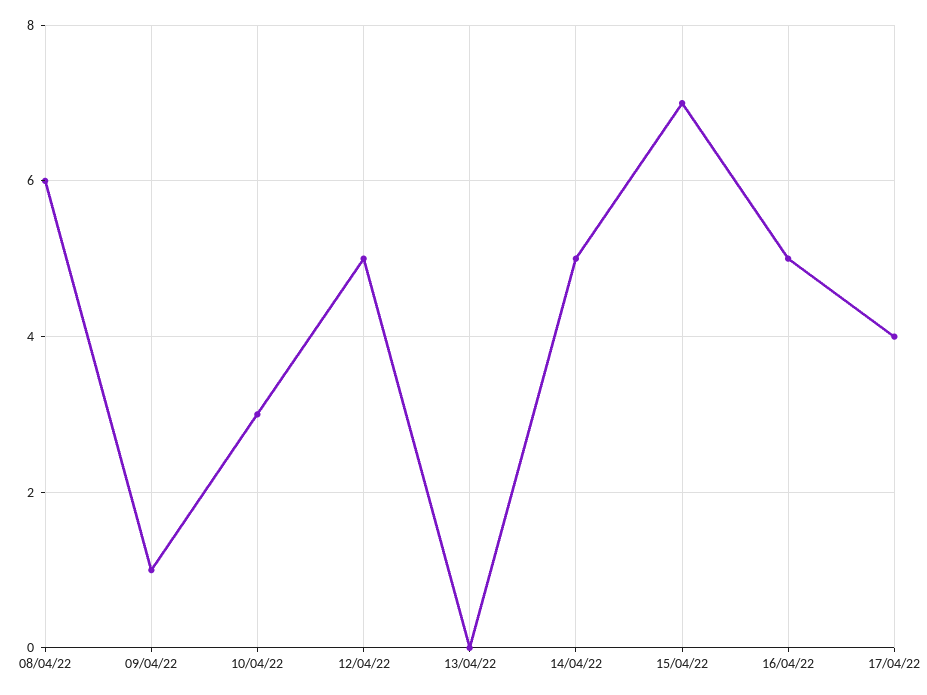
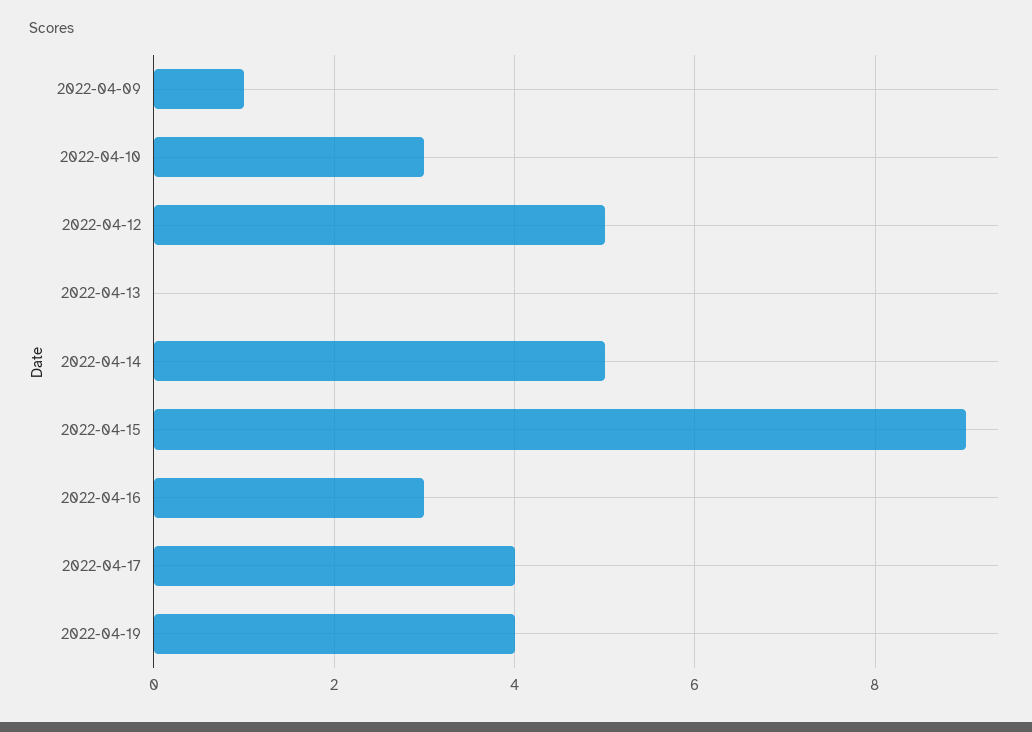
08/04/22: 6 -> none
15/04/22: 7 -> 9
16/04/22: 5 -> 3
2022-04-19: none -> 4

